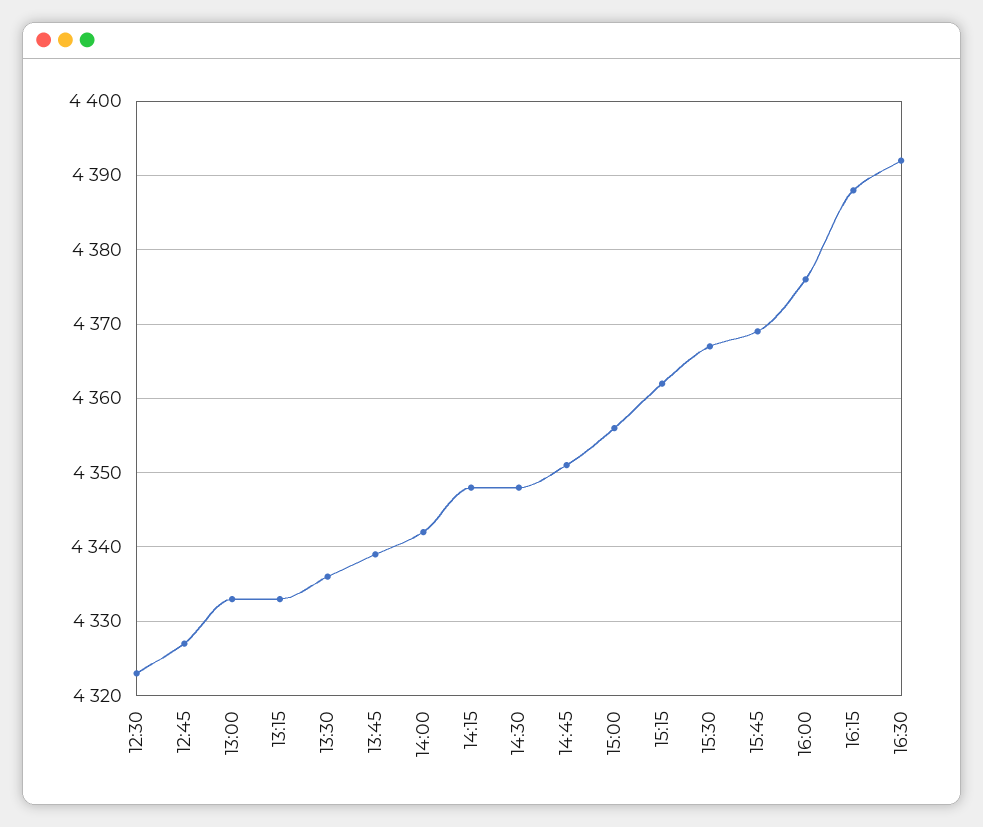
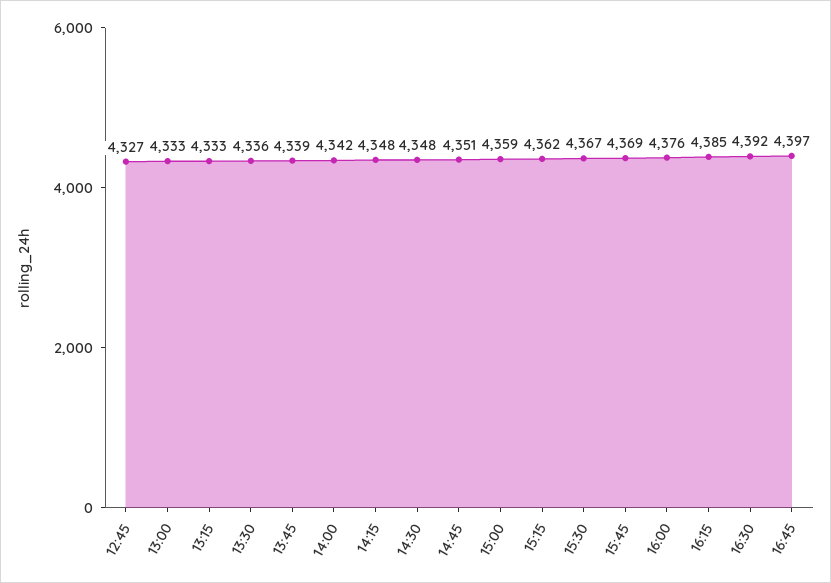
12:30: 4323 -> none
15:00: 4356 -> 4359
16:15: 4388 -> 4385
16:45: none -> 4397

